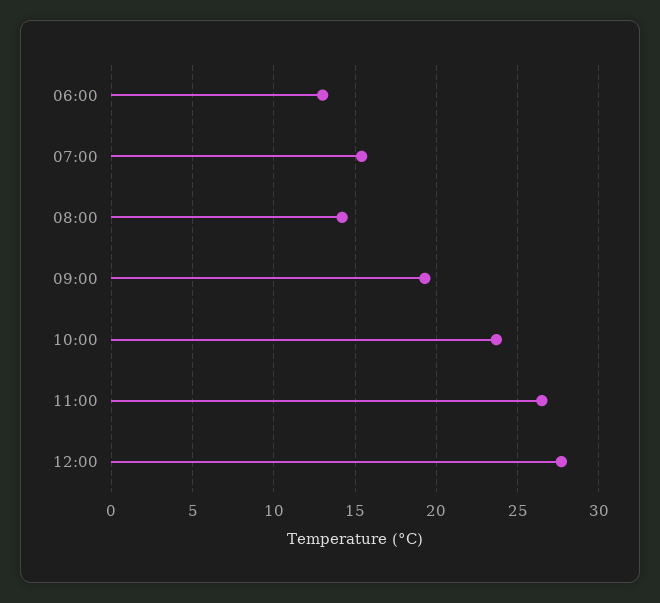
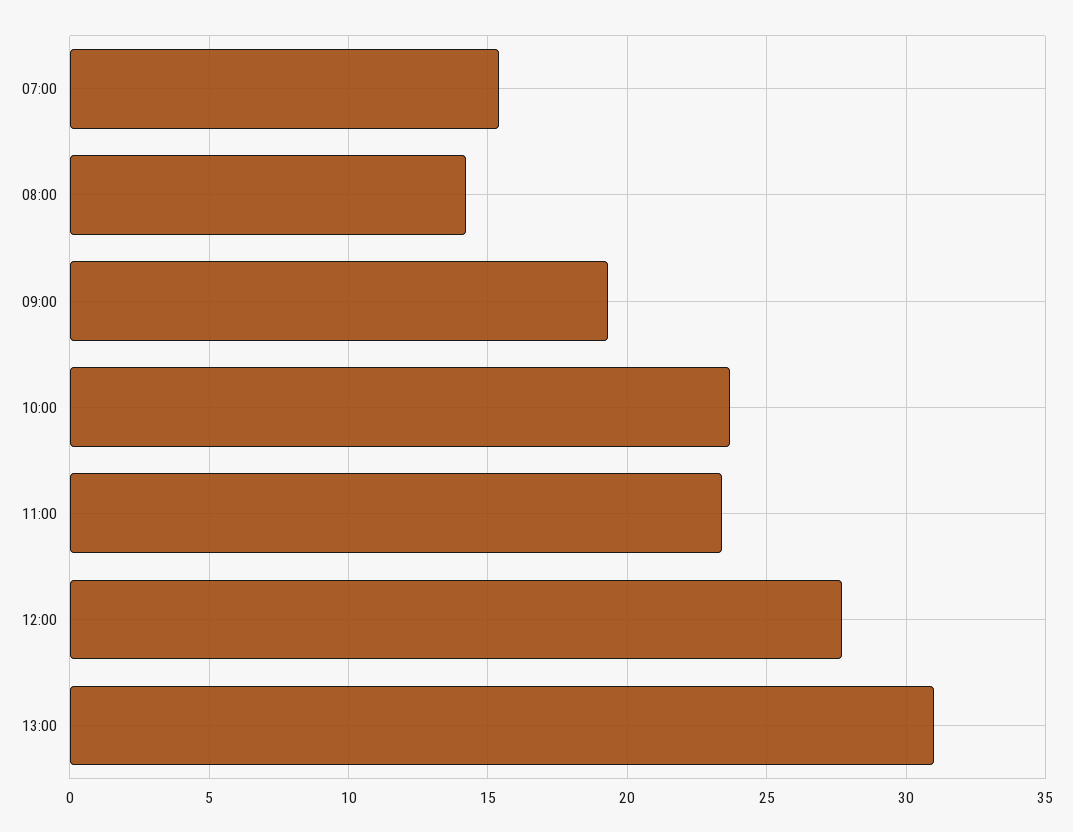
06:00: 13 -> none
11:00: 26.5 -> 23.5
13:00: none -> 31

